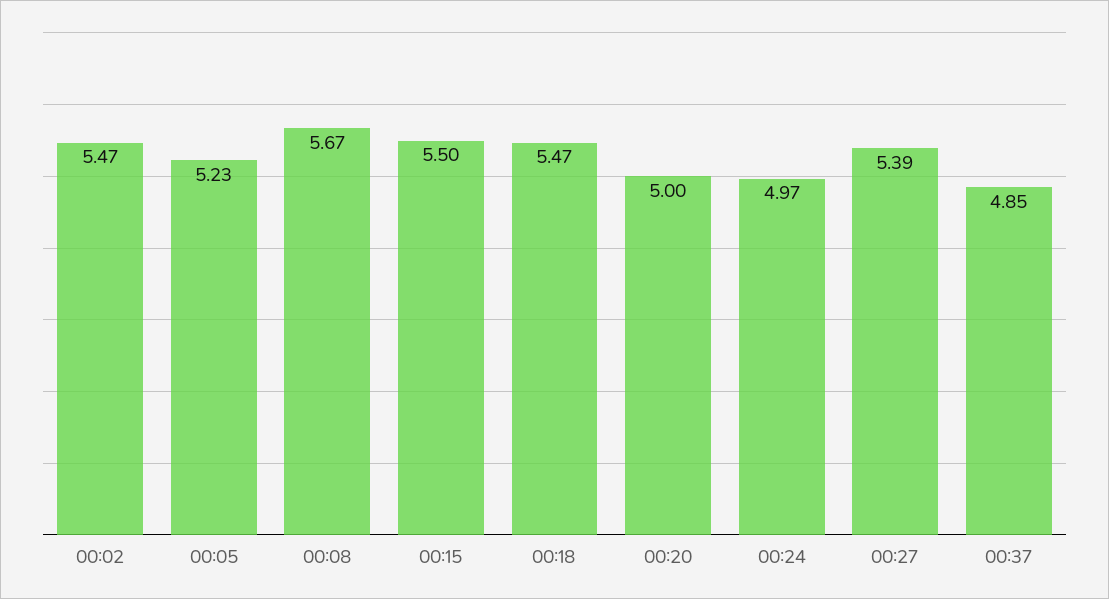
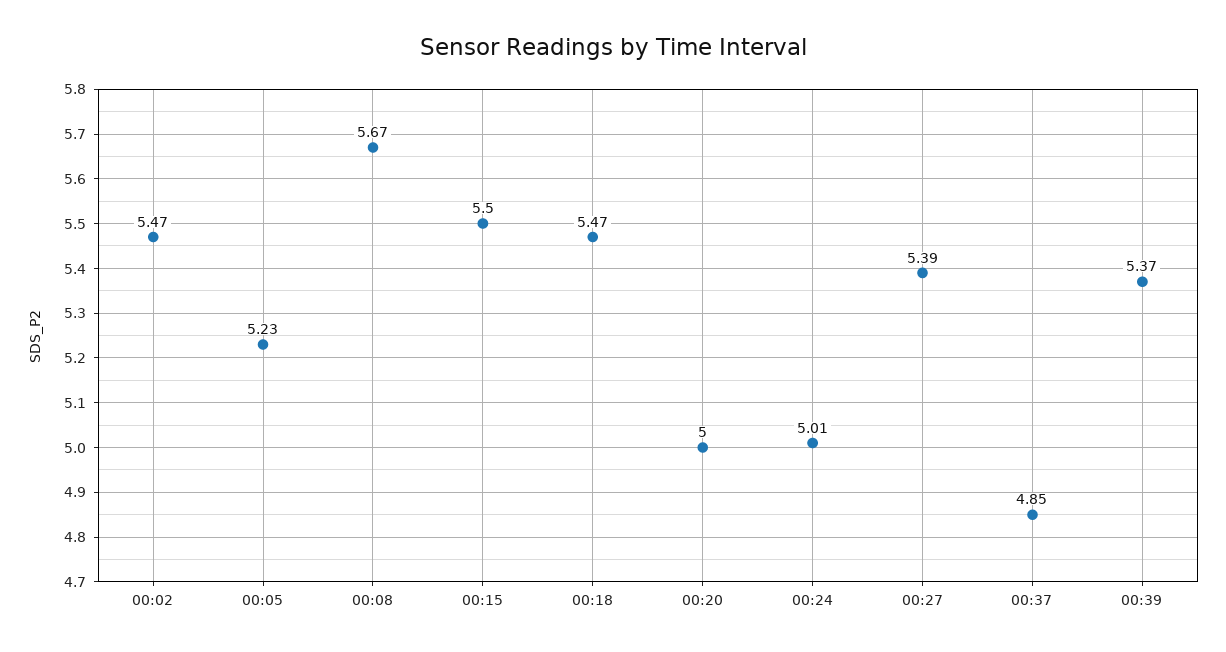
00:24: 4.97 -> 5.01
00:39: none -> 5.37

